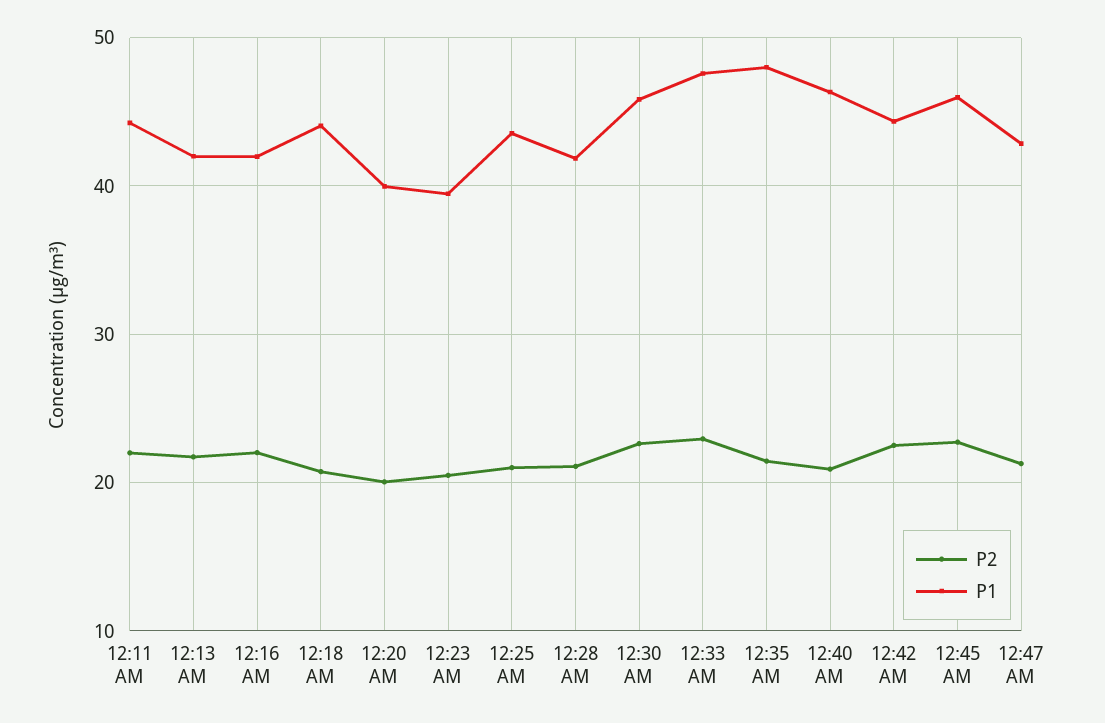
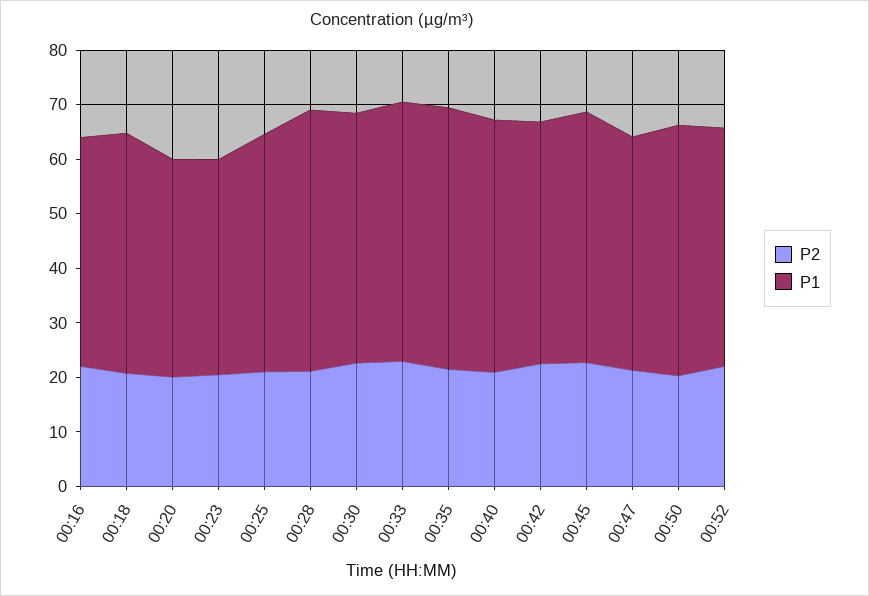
P2, 12:11 AM: 22 -> none
P1, 12:11 AM: 44 -> none
P2, 12:13 AM: 22 -> none
P1, 12:13 AM: 42 -> none
P1, 12:28 AM: 42 -> 48
P2, 00:50: none -> 20
P1, 00:50: none -> 46
P2, 00:52: none -> 22
P1, 00:52: none -> 44

